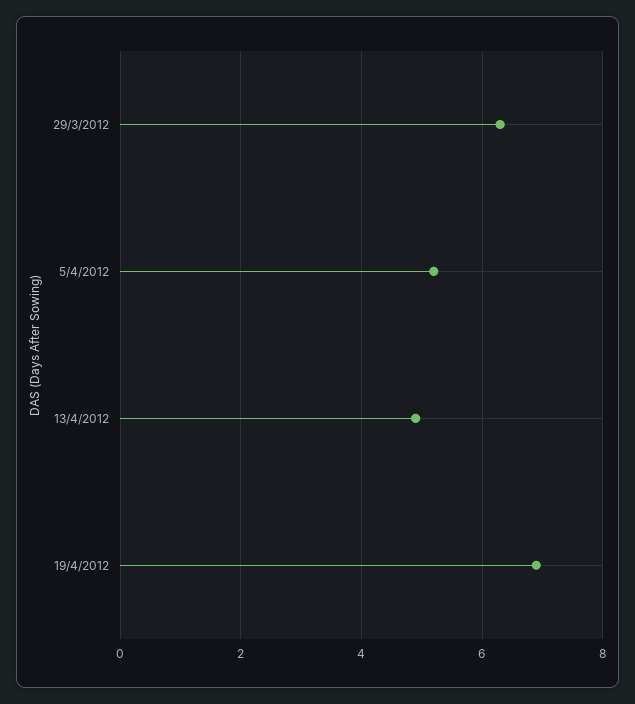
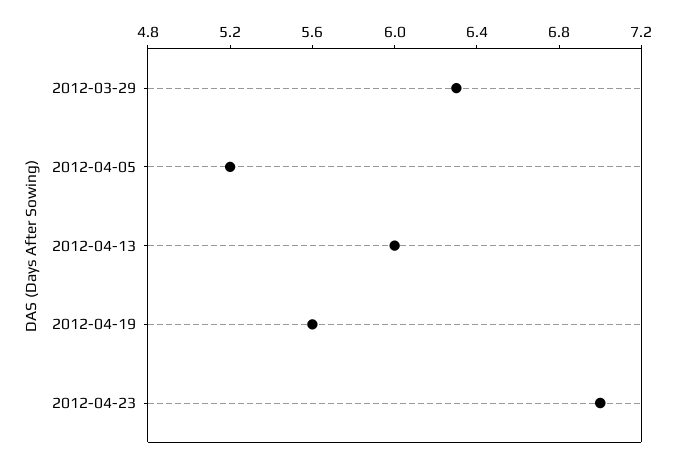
13/4/2012: 5 -> 6
19/4/2012: 7 -> 5.6
2012-04-23: none -> 7

